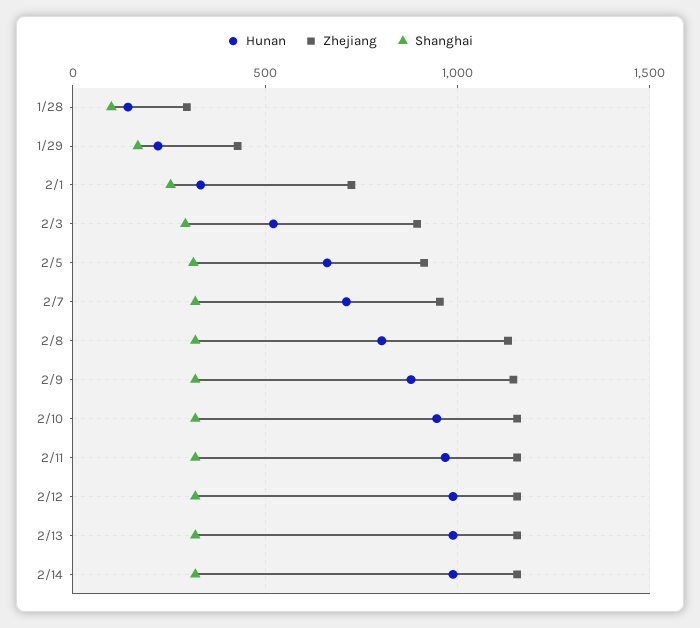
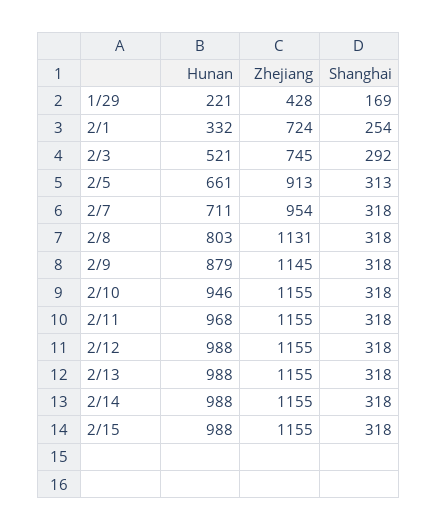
Hunan, 1/28: 150 -> none
Zhejiang, 1/28: 300 -> none
Shanghai, 1/28: 100 -> none
Zhejiang, 2/3: 900 -> 745
Hunan, 2/15: none -> 988
Zhejiang, 2/15: none -> 1155
Shanghai, 2/15: none -> 318

